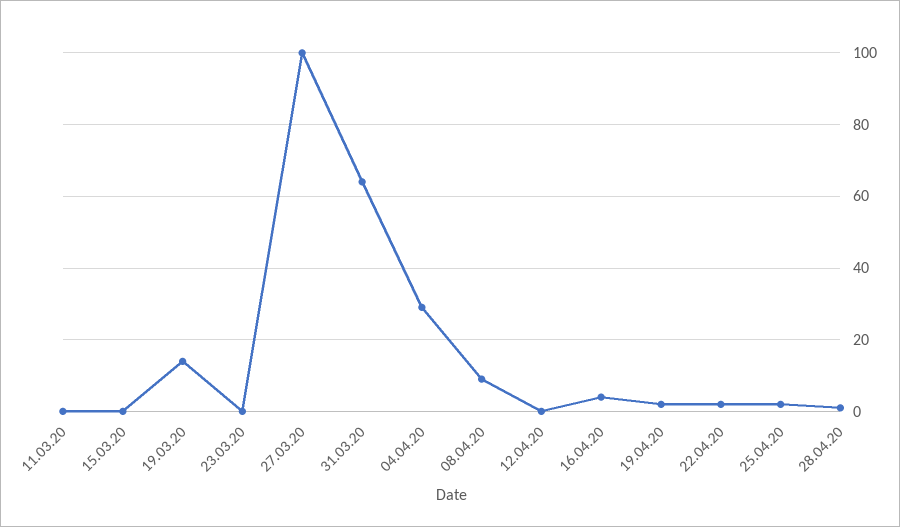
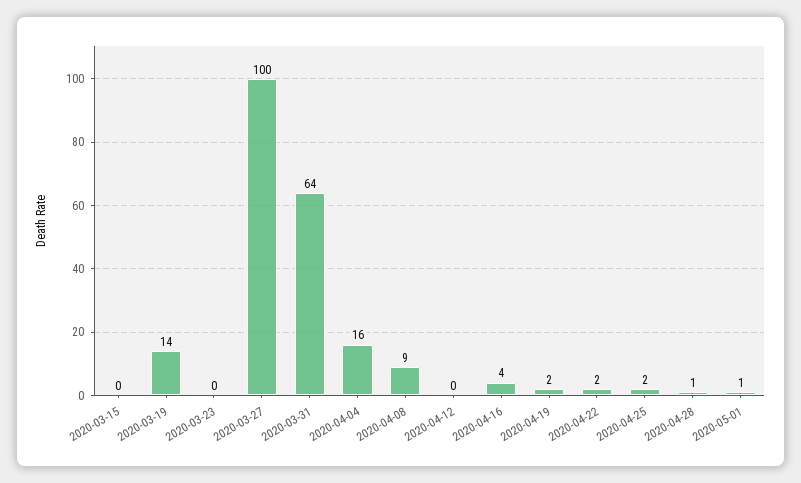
11.03.20: 0 -> none
04.04.20: 30 -> 16
2020-05-01: none -> 1

